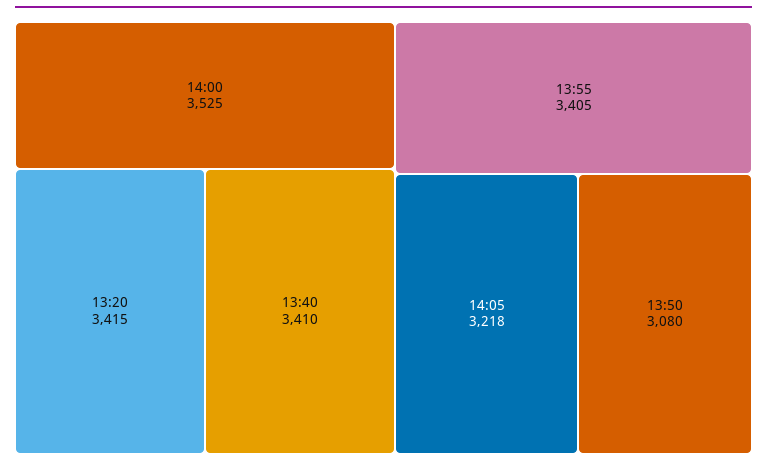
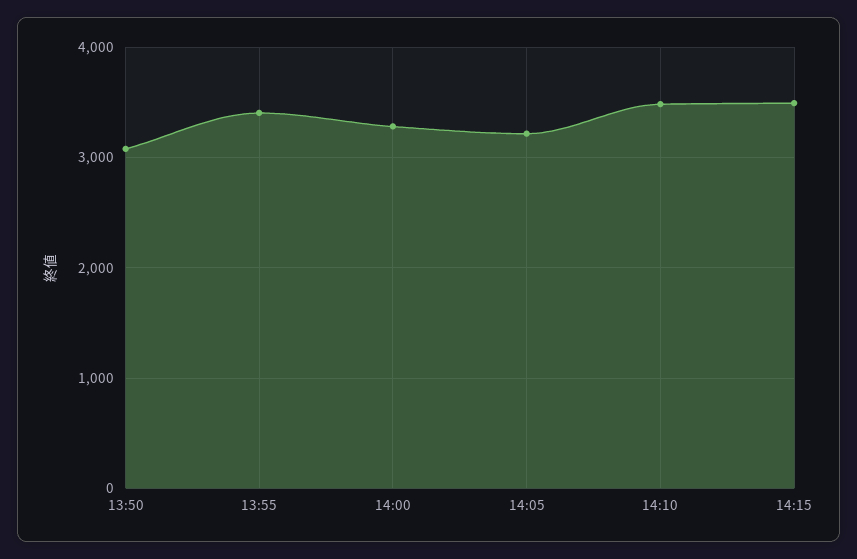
14:00: 3525 -> 3300
13:20: 3415 -> none
13:40: 3410 -> none
14:10: none -> 3500
14:15: none -> 3500

